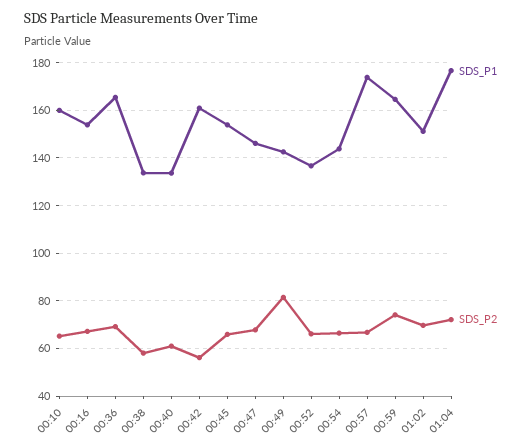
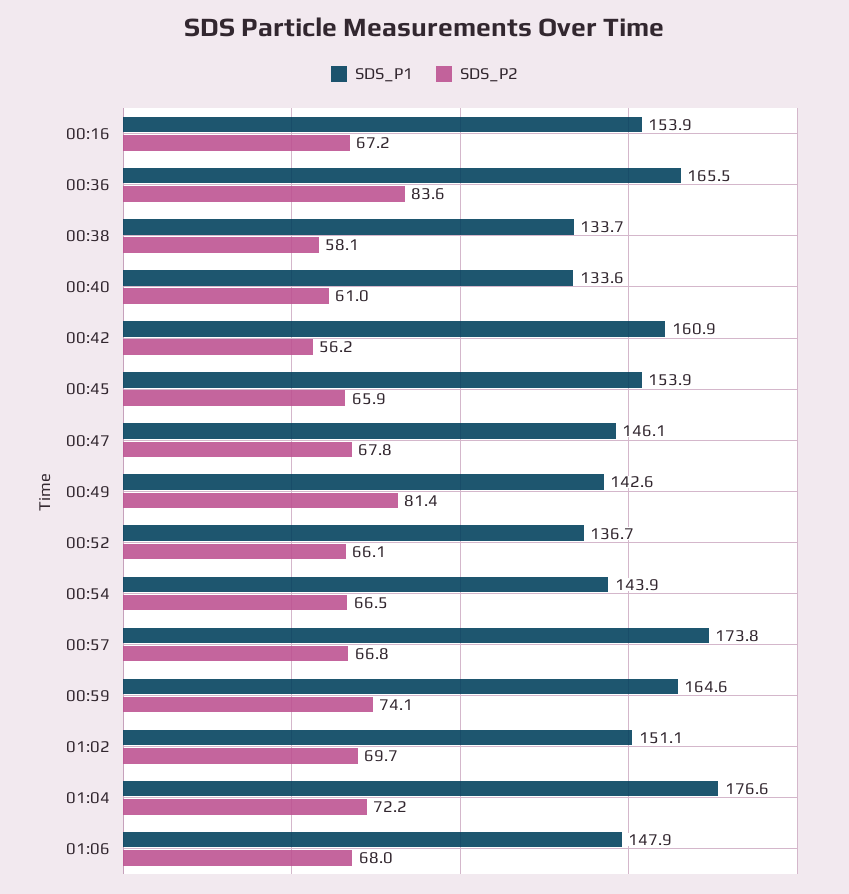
SDS_P1, 00:10: 160 -> none
SDS_P2, 00:10: 65 -> none
SDS_P2, 00:36: 70 -> 83.6
SDS_P1, 01:06: none -> 147.9
SDS_P2, 01:06: none -> 68

